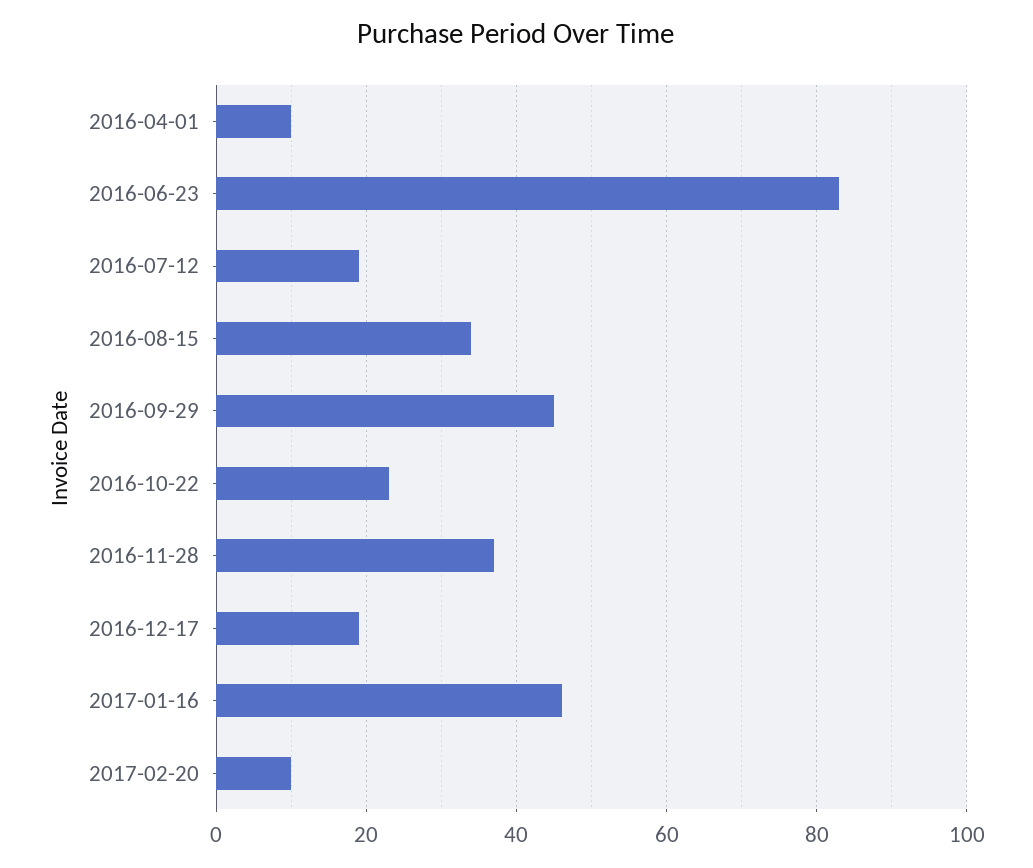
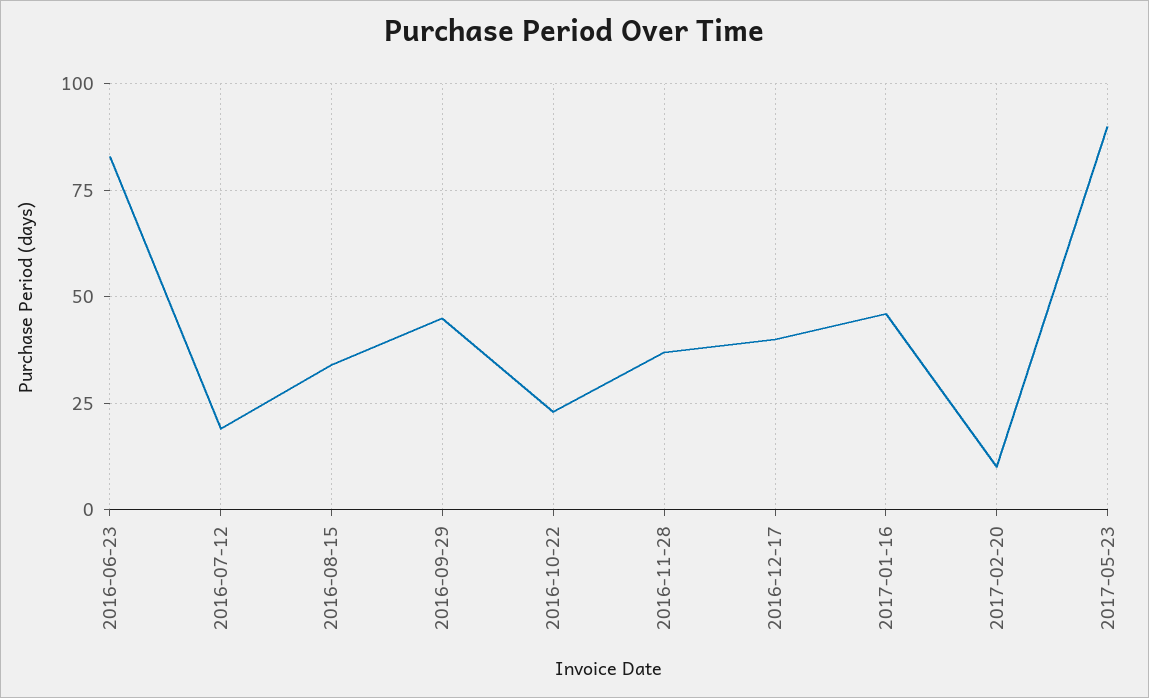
2016-04-01: 10 -> none
2016-12-17: 20 -> 40
2017-05-23: none -> 90

